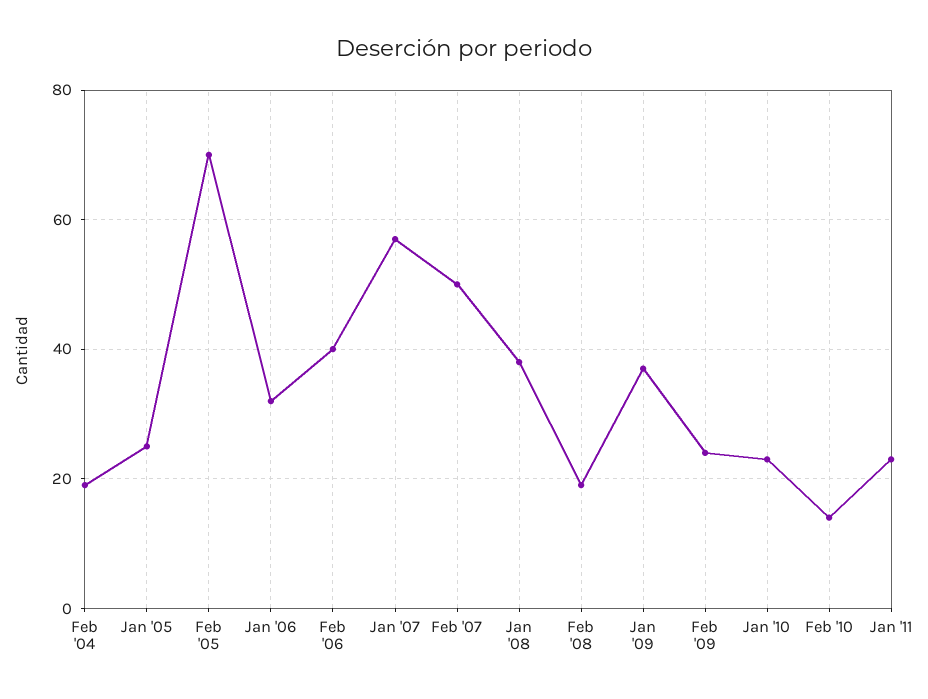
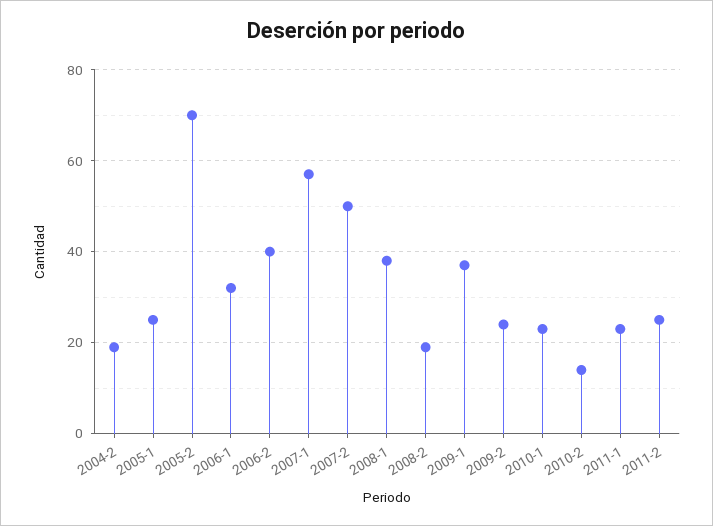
2011-2: none -> 25

